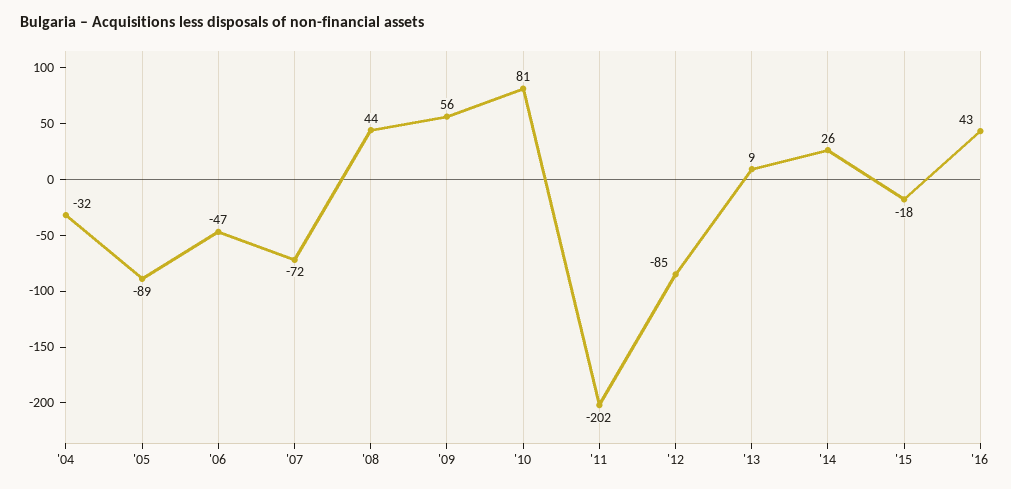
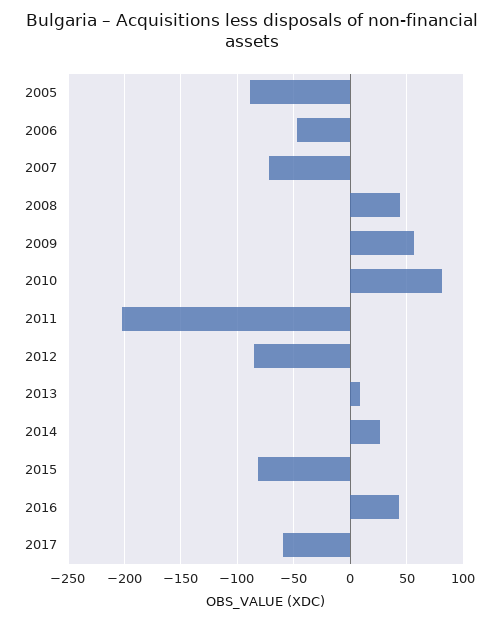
'04: -32 -> none
'15: -18 -> -80
2017: none -> -60

